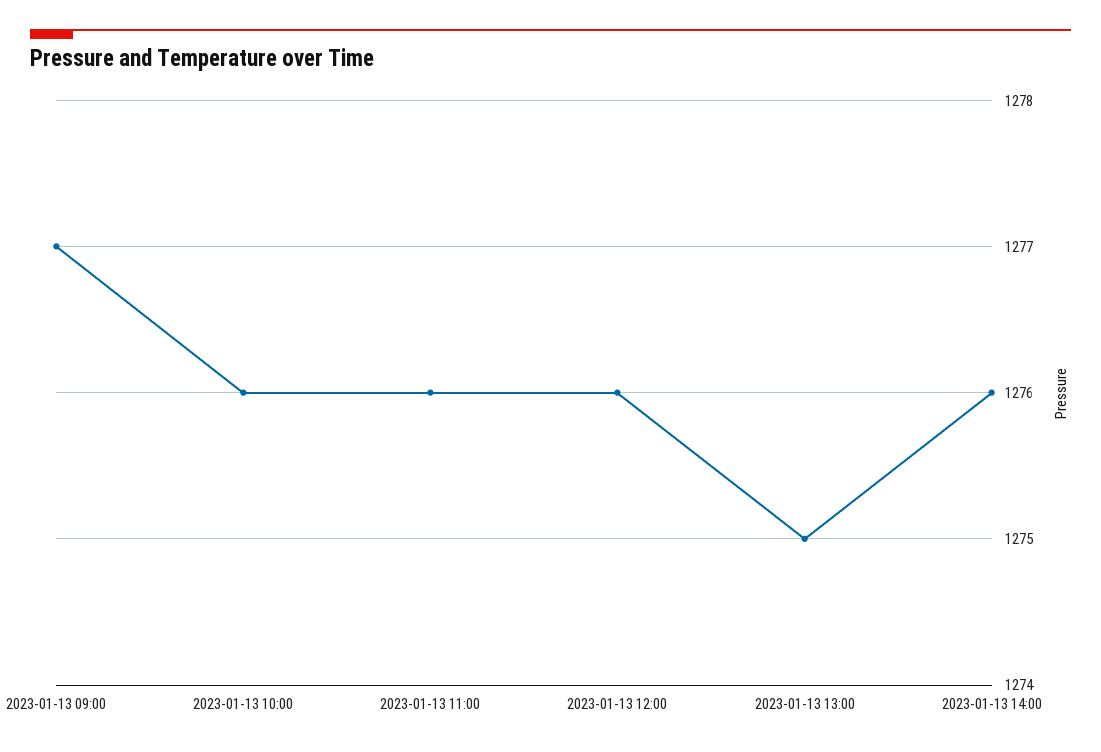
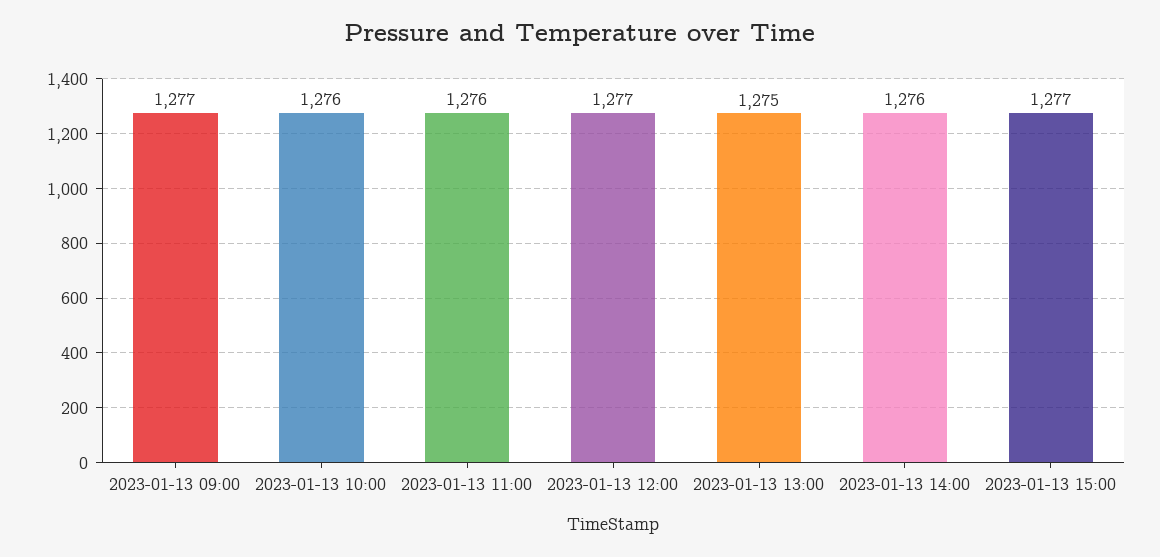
2023-01-13 12:00: 1276 -> 1277
2023-01-13 15:00: none -> 1277

